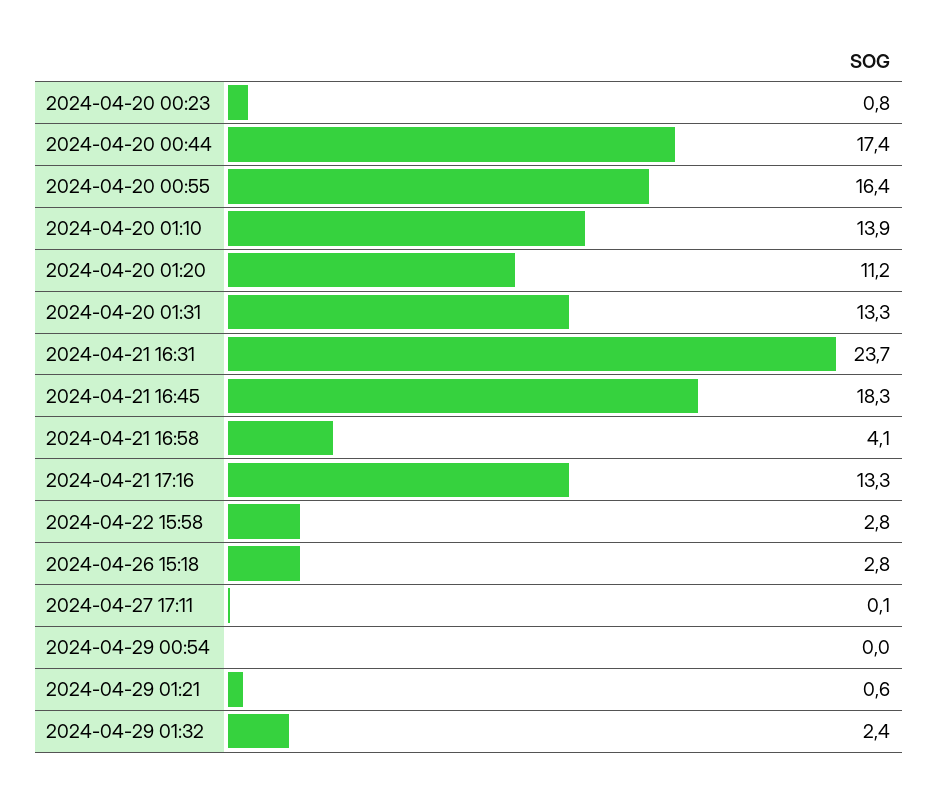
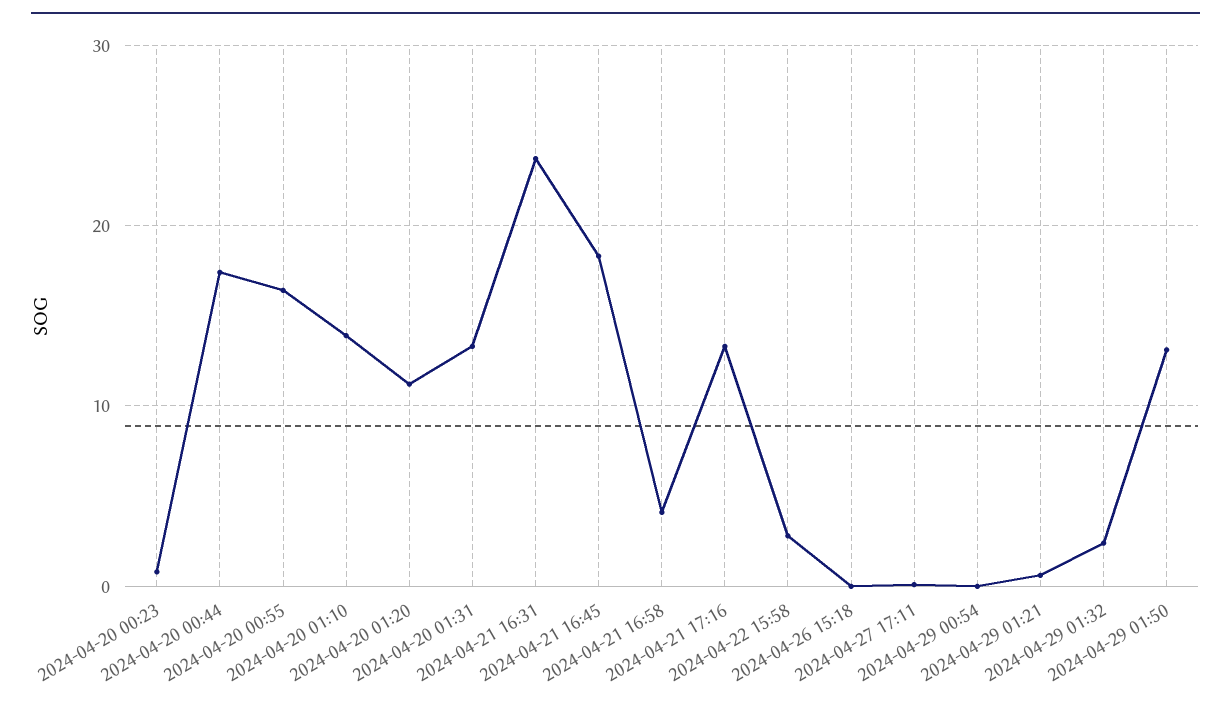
2024-04-26 15:18: 2.8 -> 0
2024-04-29 01:50: none -> 13

